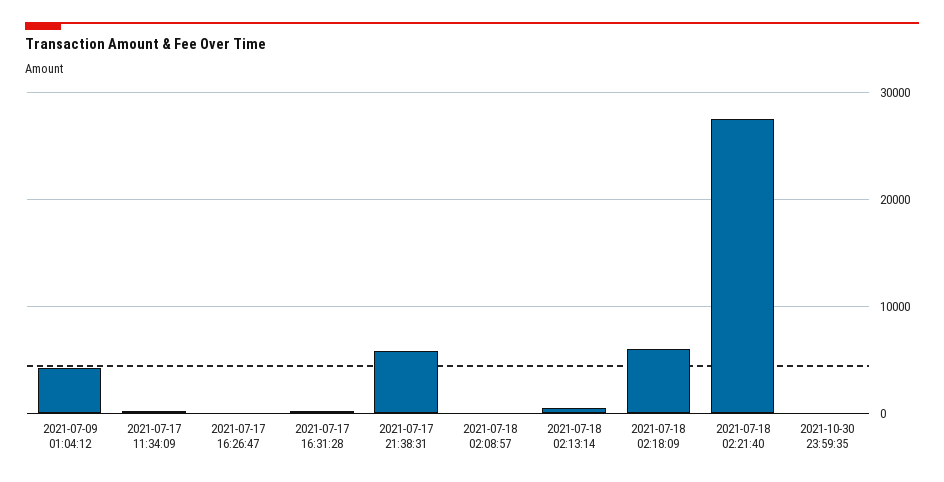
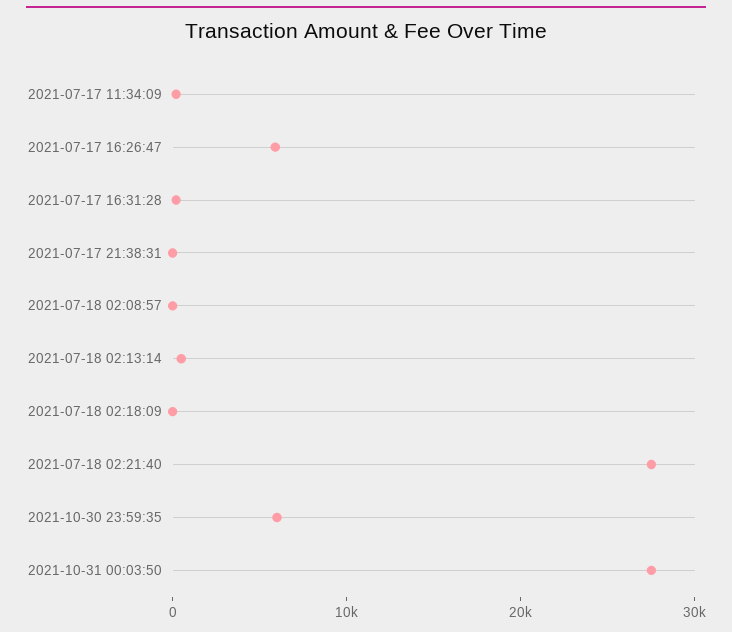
2021-07-09 01:04:12: 4000 -> none
2021-07-17 16:26:47: 0 -> 6000
2021-07-17 21:38:31: 6000 -> 0
2021-07-18 02:18:09: 6000 -> 0
2021-10-30 23:59:35: 0 -> 6000
2021-10-31 00:03:50: none -> 28000

